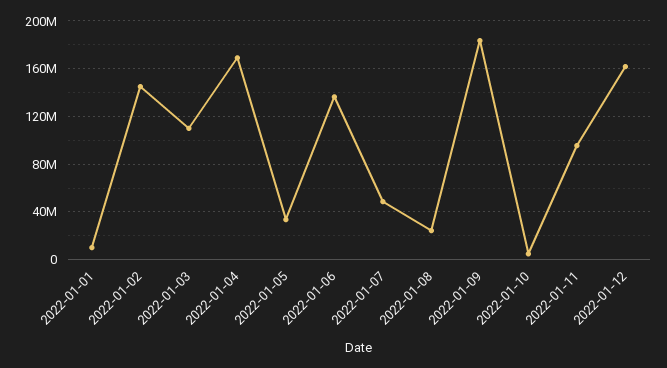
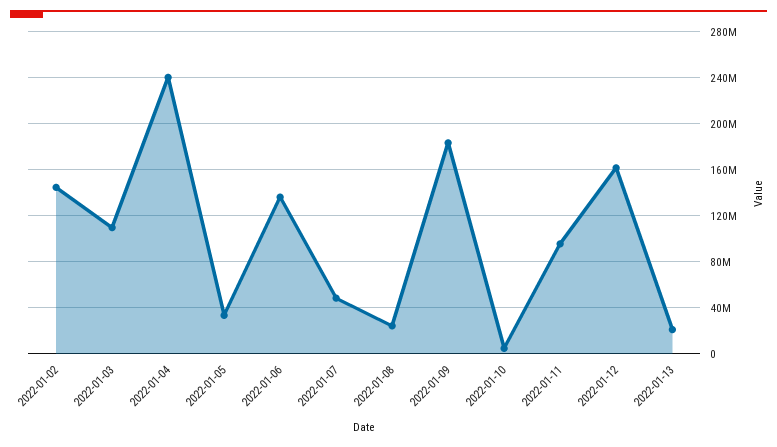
2022-01-01: 10000000 -> none
2022-01-04: 170000000 -> 240000000
2022-01-13: none -> 20000000

